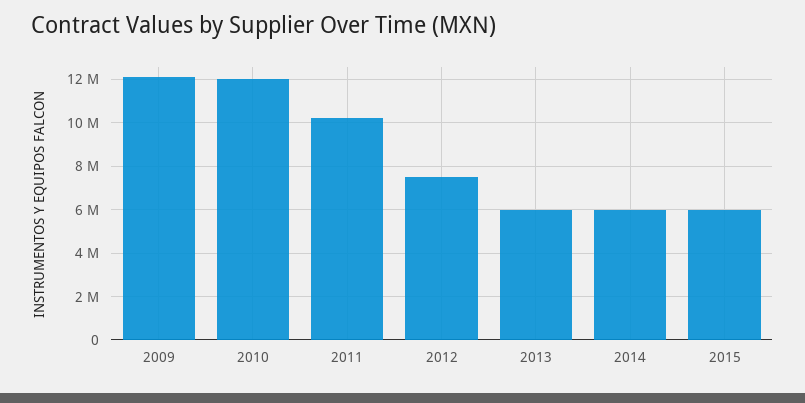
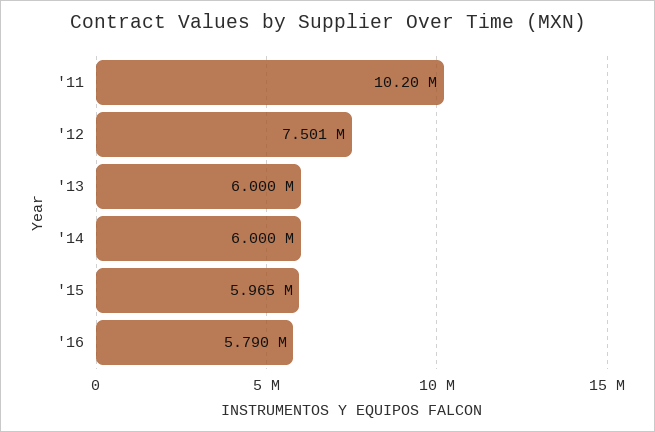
2009: 12000000 -> none
2010: 12000000 -> none
'16: none -> 5790000

